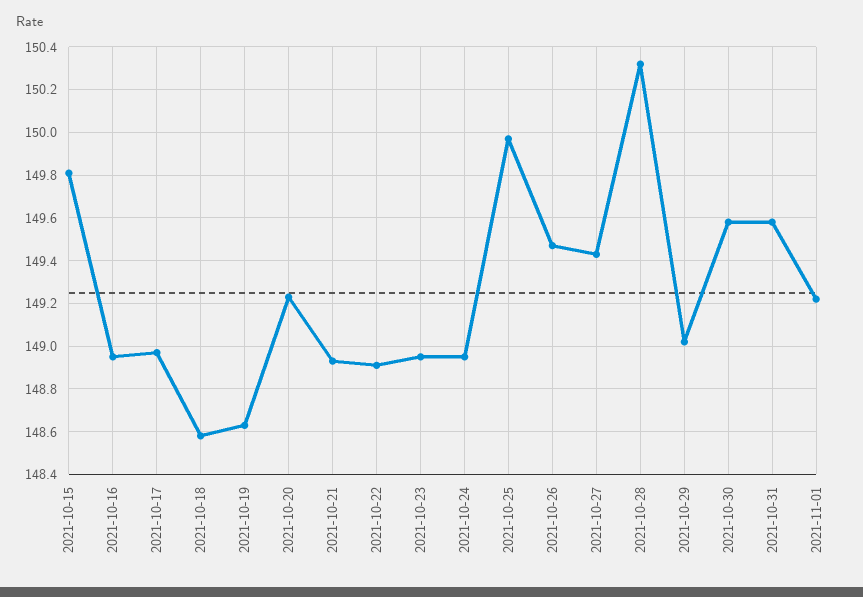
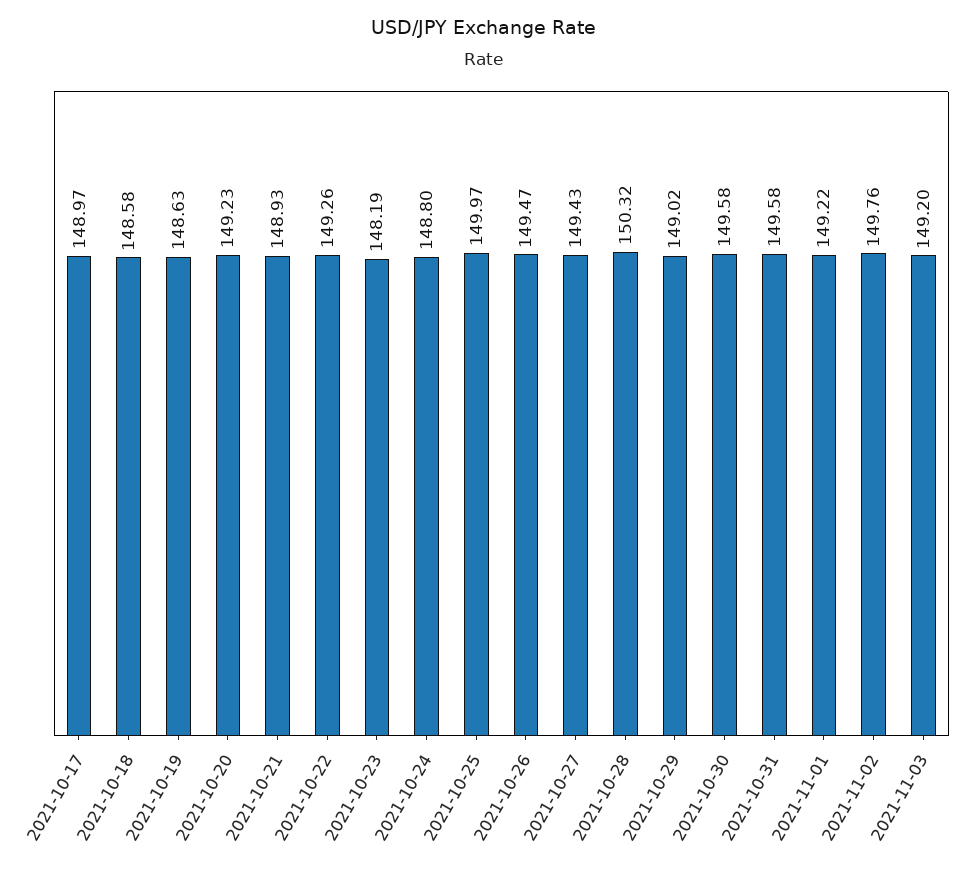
2021-10-15: 149.8 -> none
2021-10-16: 148.95 -> none
2021-10-22: 148.9 -> 149.26
2021-10-23: 148.95 -> 148.19
2021-10-24: 148.95 -> 148.8
2021-11-02: none -> 149.76
2021-11-03: none -> 149.2

